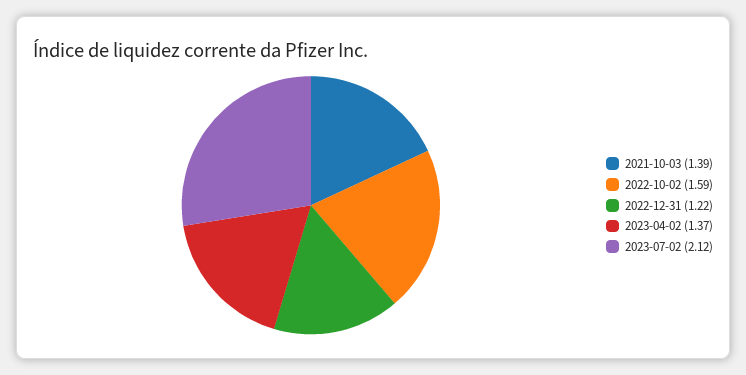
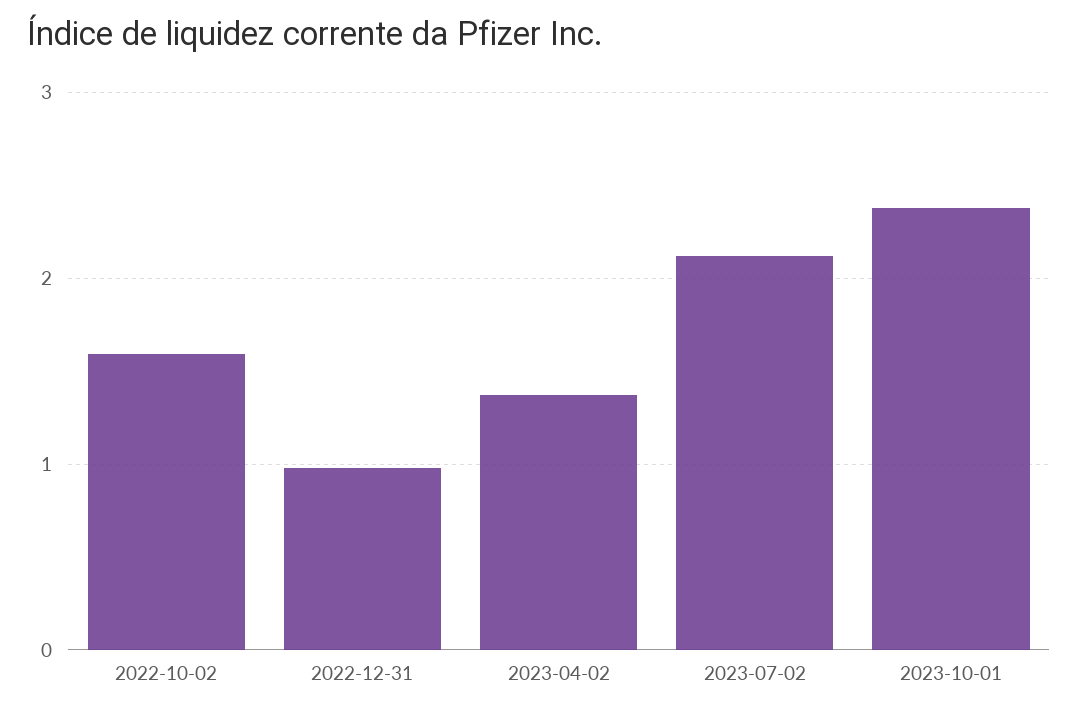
2021-10-03: 1.39 -> none
2022-12-31: 1.22 -> 1
2023-10-01: none -> 2.4

